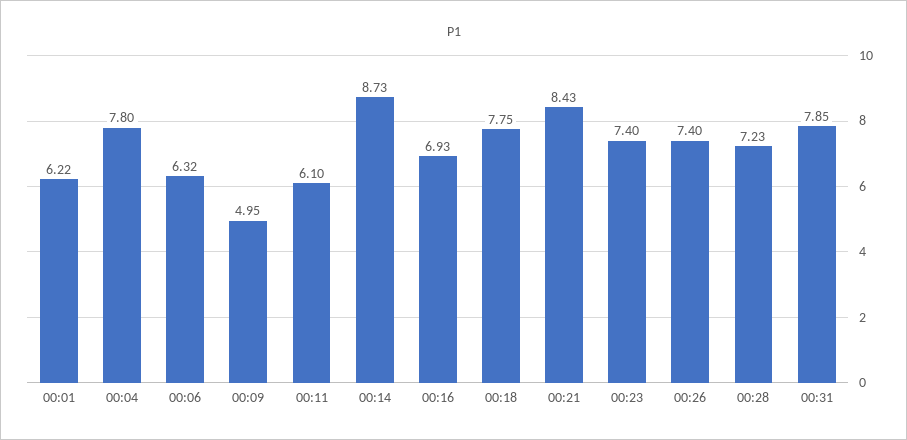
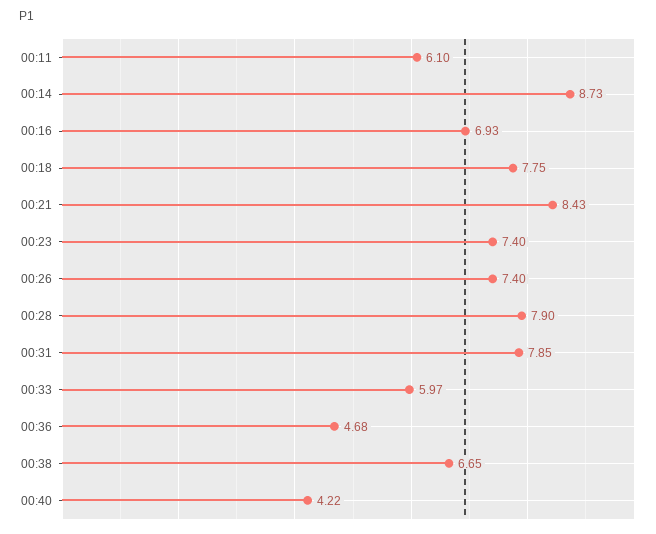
00:01: 6.22 -> none
00:04: 7.8 -> none
00:06: 6.32 -> none
00:09: 4.95 -> none
00:28: 7.23 -> 7.9
00:33: none -> 5.97
00:36: none -> 4.68
00:38: none -> 6.65
00:40: none -> 4.22

